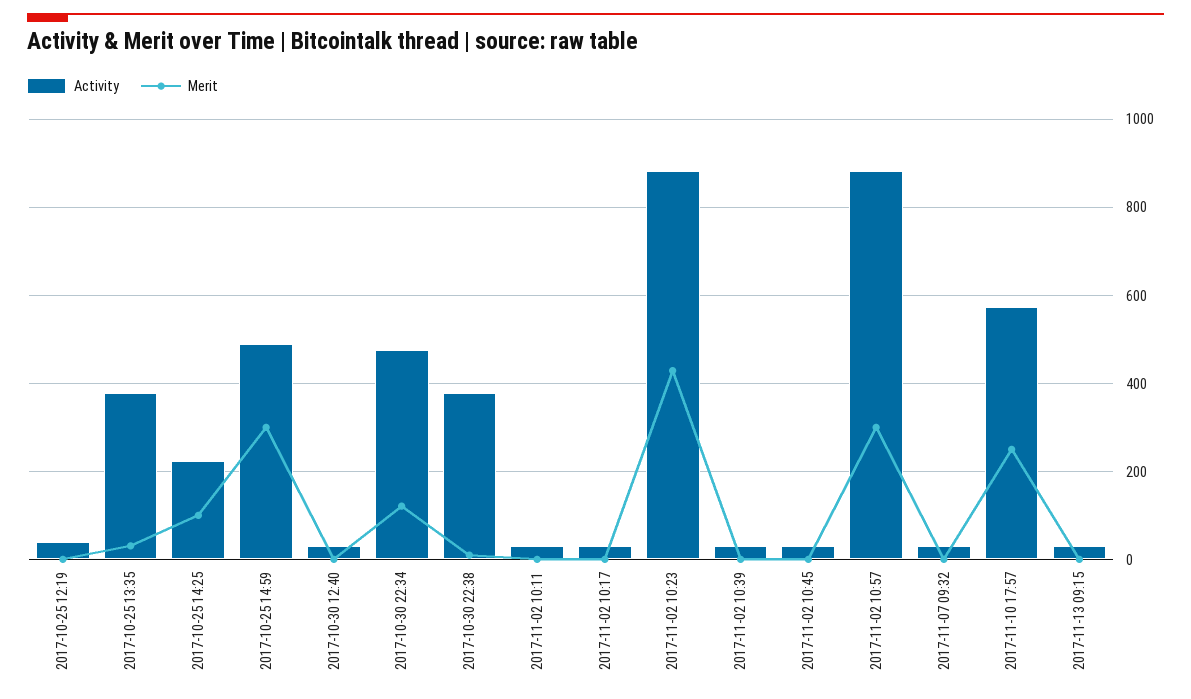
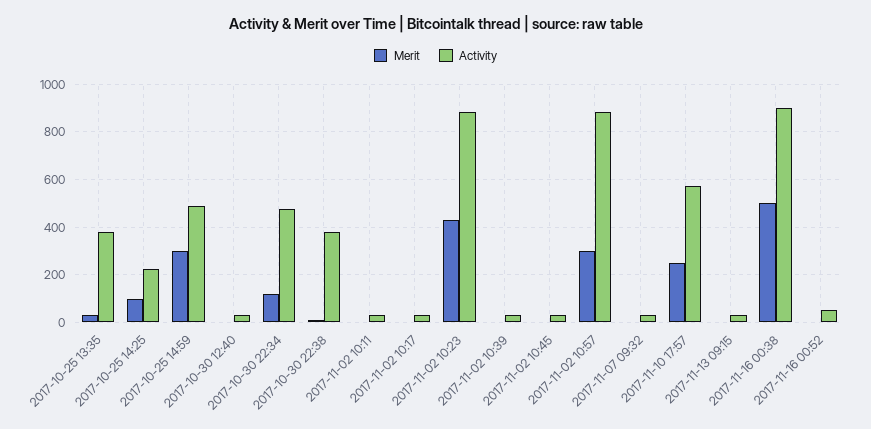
Activity, 2017-10-25 12:19: 40 -> none
Merit, 2017-10-25 12:19: 0 -> none
Merit, 2017-11-16 00:38: none -> 500
Activity, 2017-11-16 00:38: none -> 900
Merit, 2017-11-16 00:52: none -> 0
Activity, 2017-11-16 00:52: none -> 50

